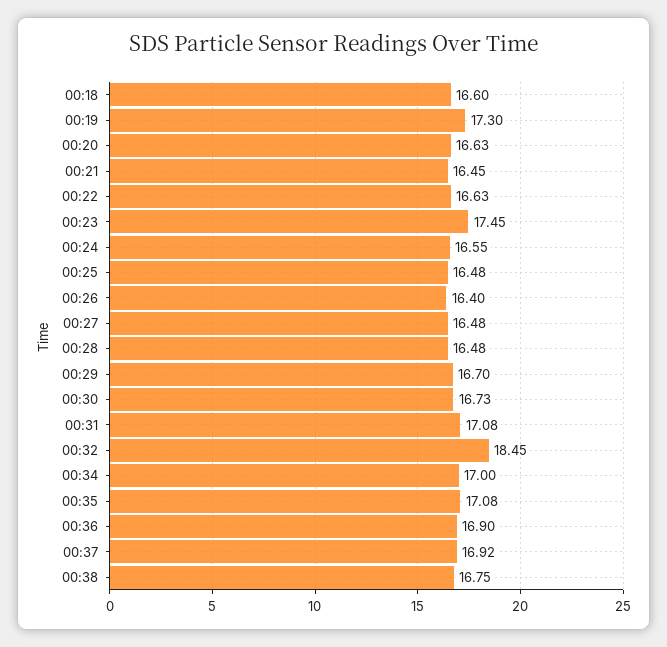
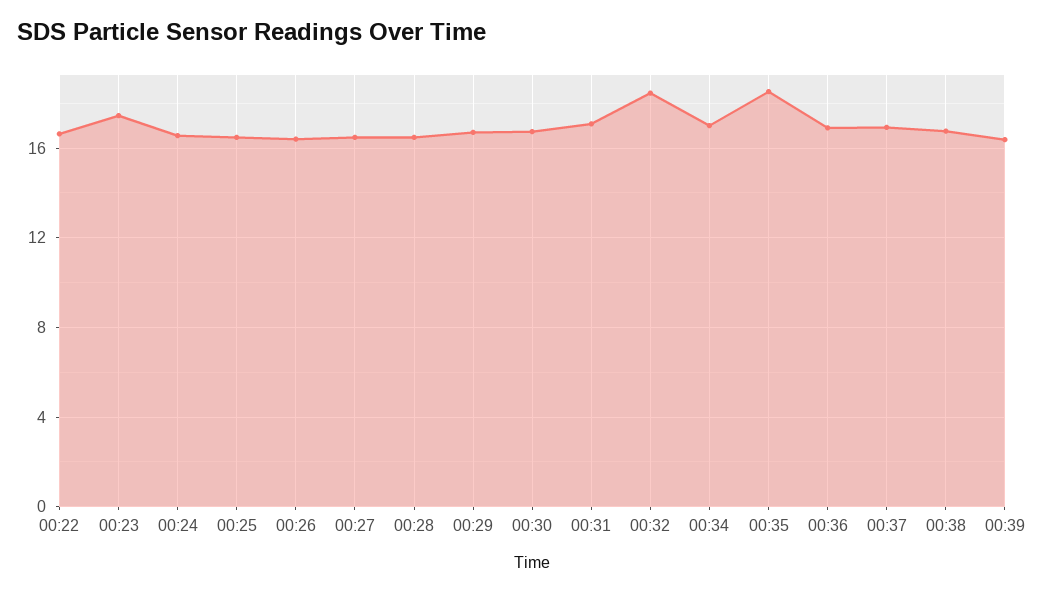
00:18: 16.6 -> none
00:19: 17.3 -> none
00:20: 16.63 -> none
00:21: 16.45 -> none
00:35: 17.08 -> 18.5
00:39: none -> 16.5

